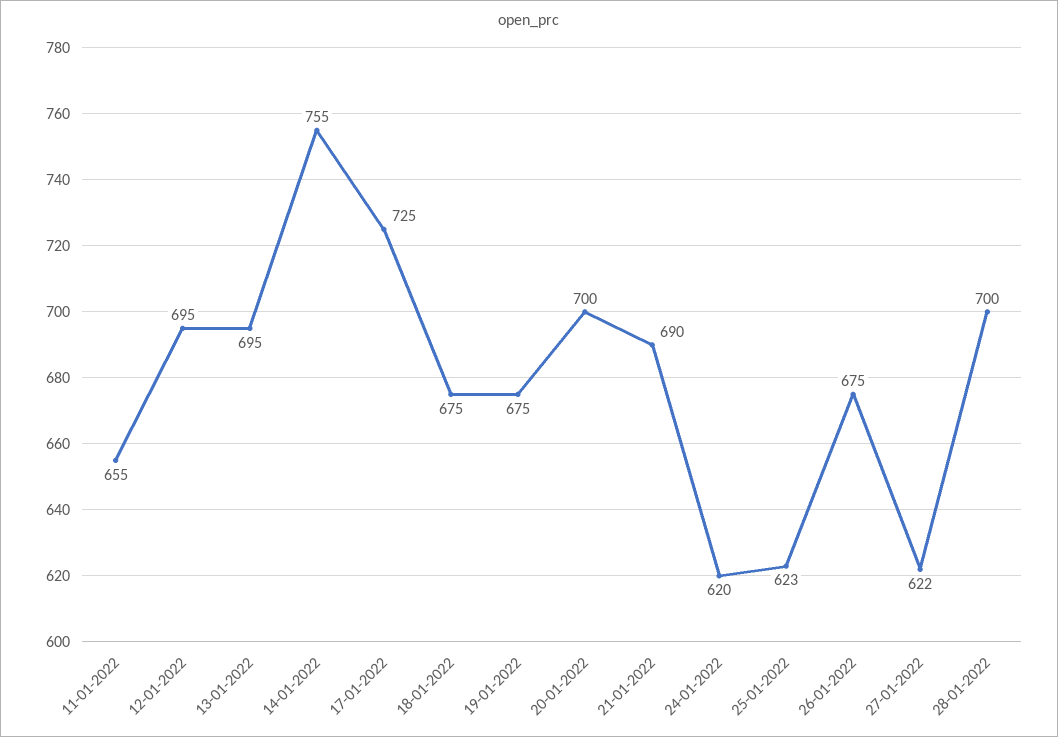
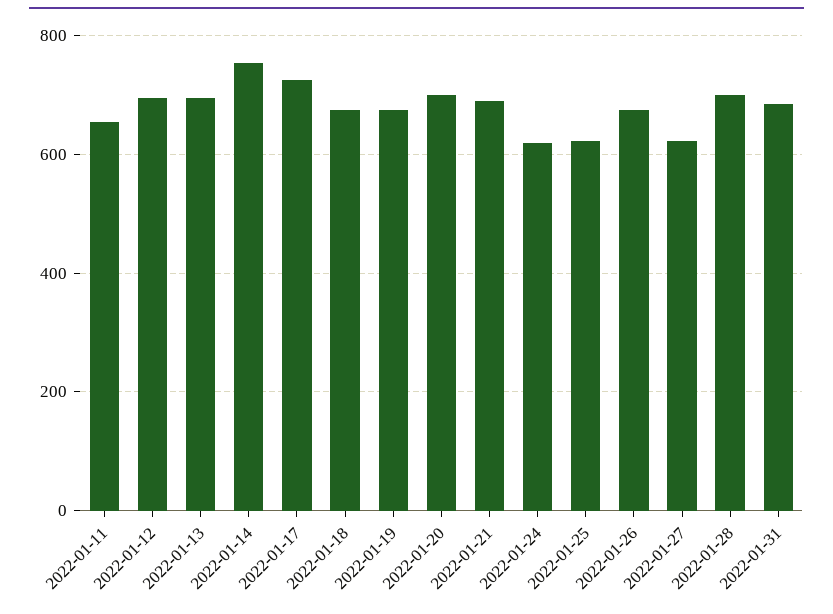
2022-01-31: none -> 680

